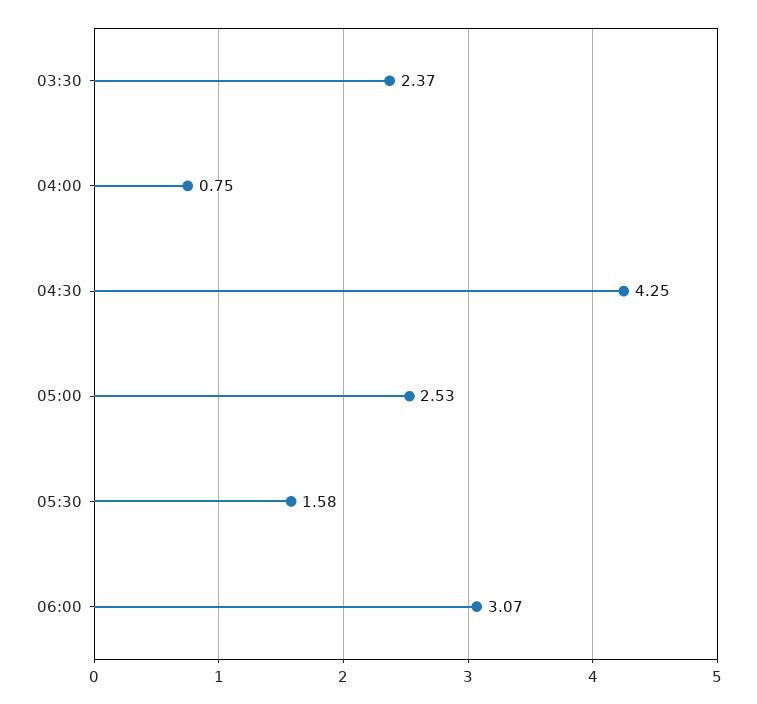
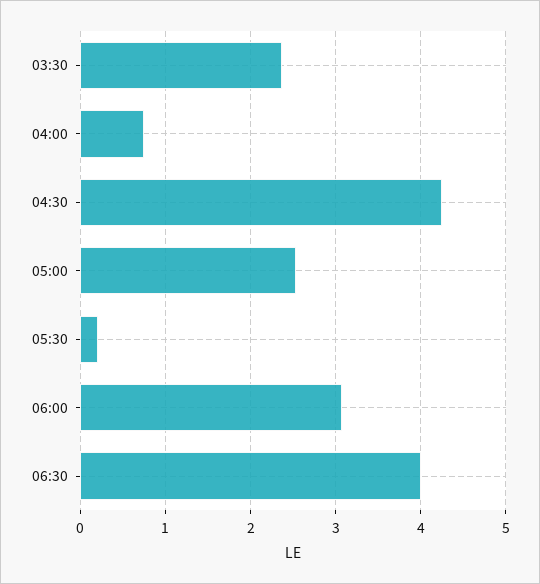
05:30: 1.58 -> 0.2
06:30: none -> 4

